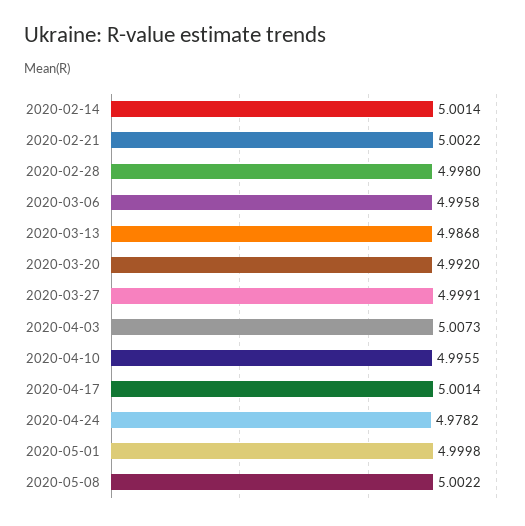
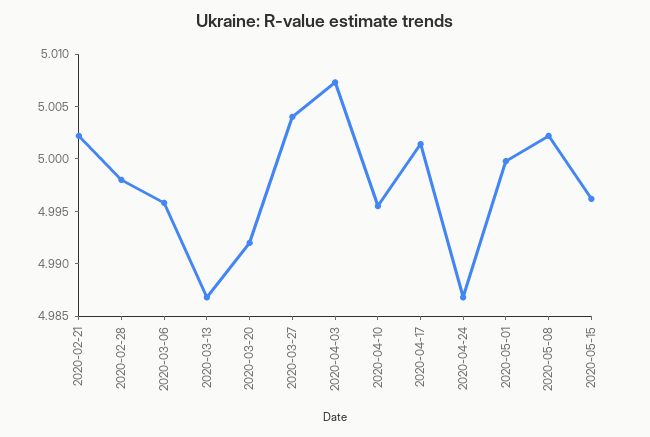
2020-02-14: 5.0014 -> none
2020-03-27: 4.9991 -> 5.004
2020-04-24: 4.9782 -> 4.987
2020-05-15: none -> 4.996

